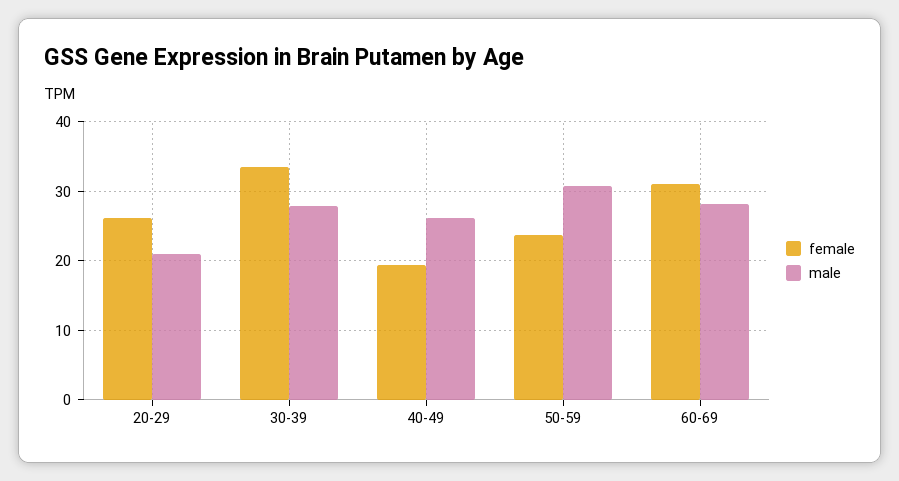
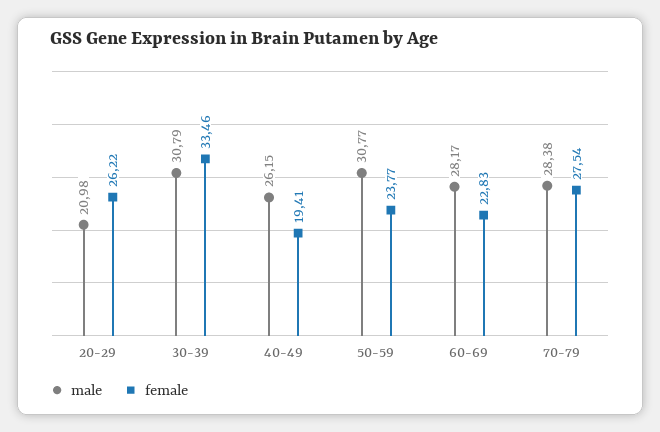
male, 30-39: 28 -> 30.79
female, 60-69: 31 -> 22.83
male, 70-79: none -> 28.38
female, 70-79: none -> 27.54

